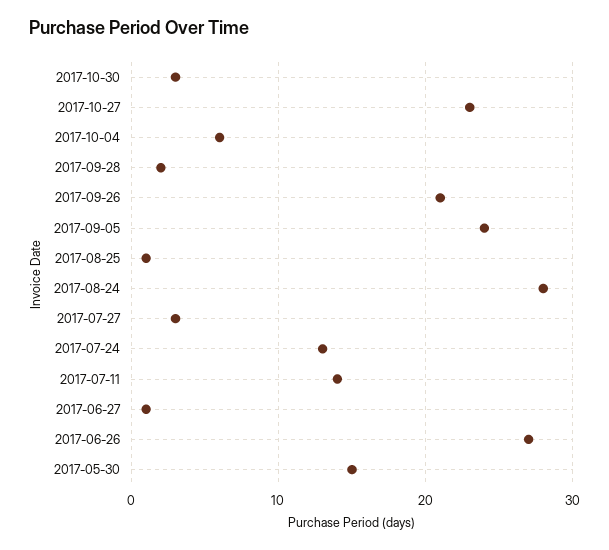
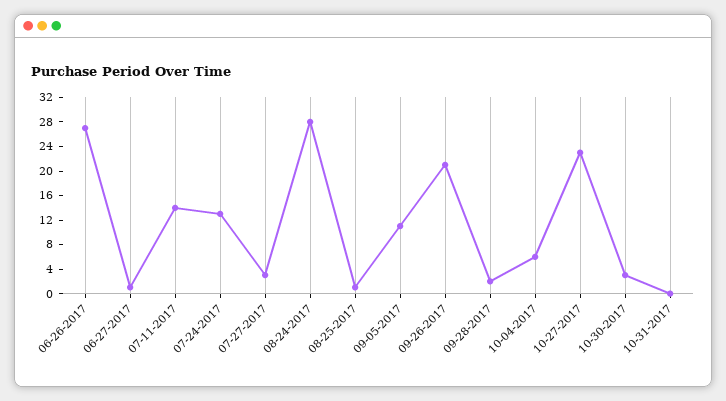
2017-09-05: 24 -> 12
2017-05-30: 15 -> none
10-31-2017: none -> 0

